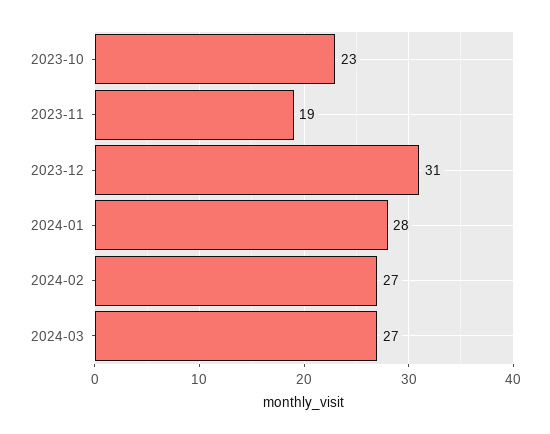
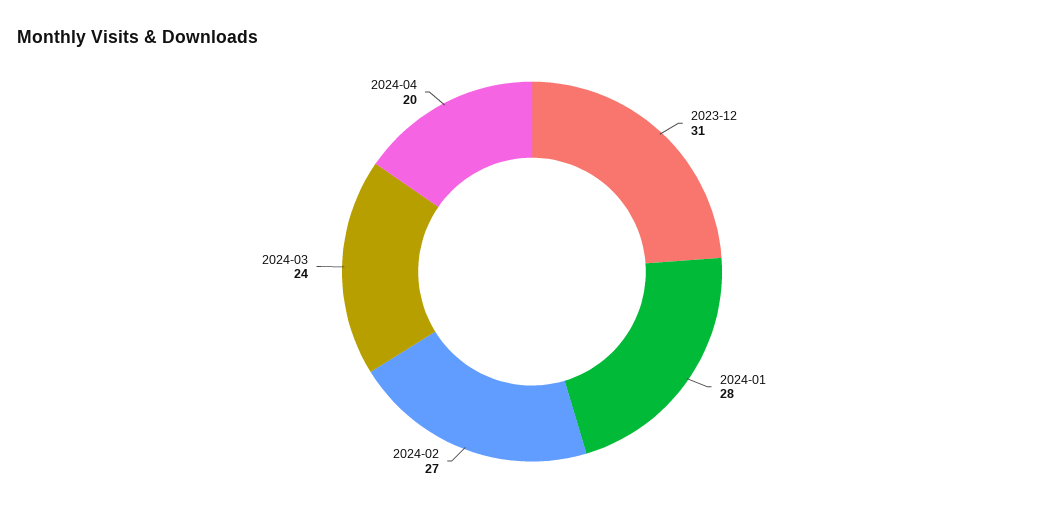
2023-10: 23 -> none
2023-11: 19 -> none
2024-03: 27 -> 24
2024-04: none -> 20

